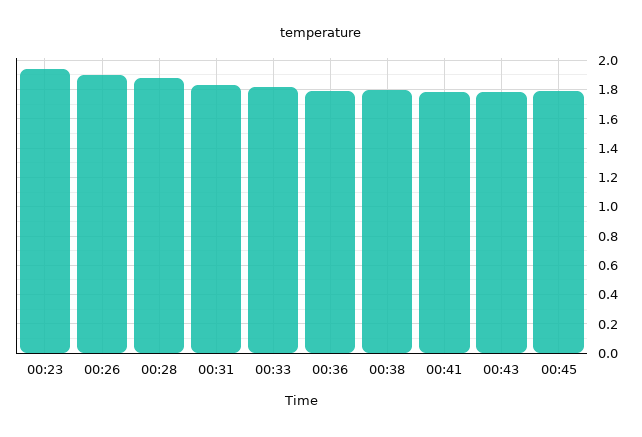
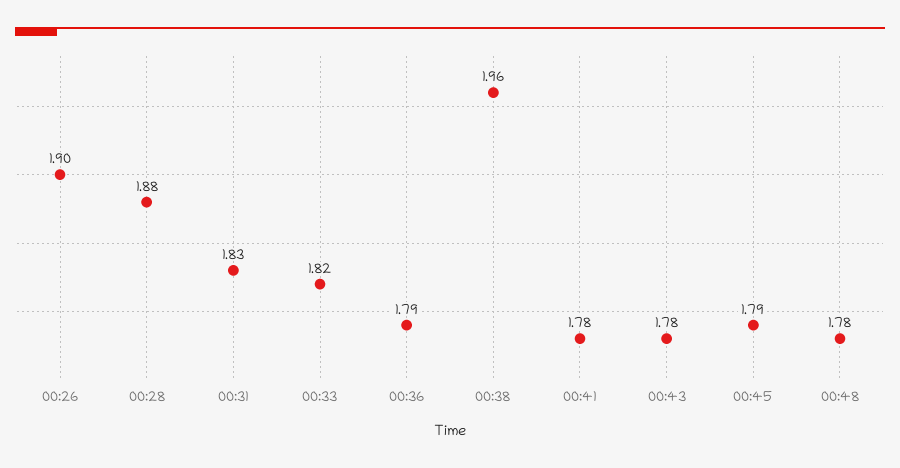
00:23: 1.95 -> none
00:38: 1.8 -> 1.96
00:48: none -> 1.78

